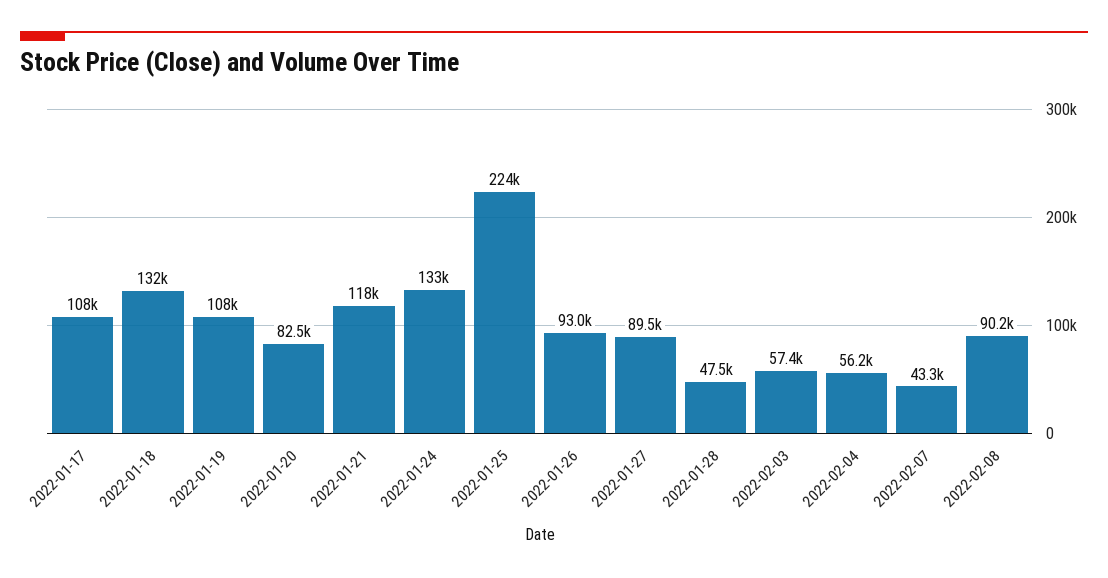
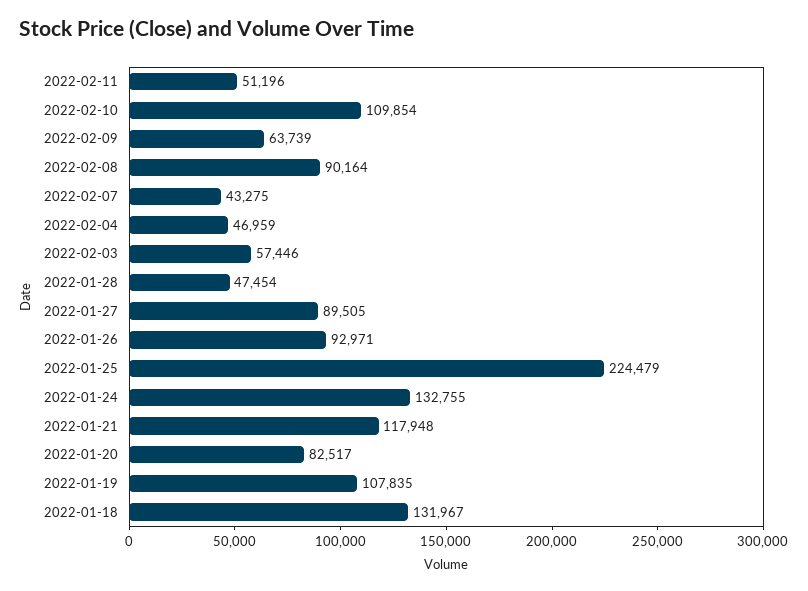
2022-01-17: 108000 -> none
2022-02-04: 56200 -> 46959
2022-02-11: none -> 51196
2022-02-10: none -> 109854
2022-02-09: none -> 63739

